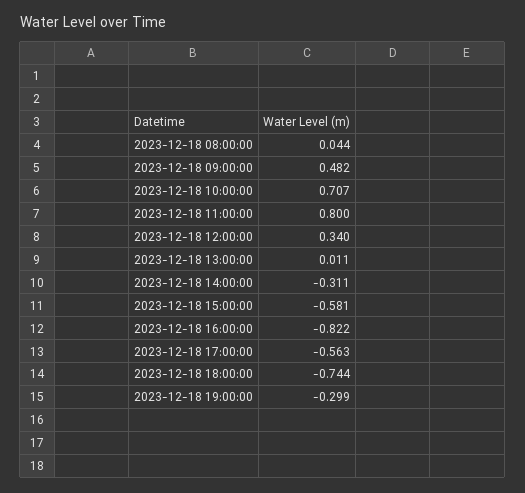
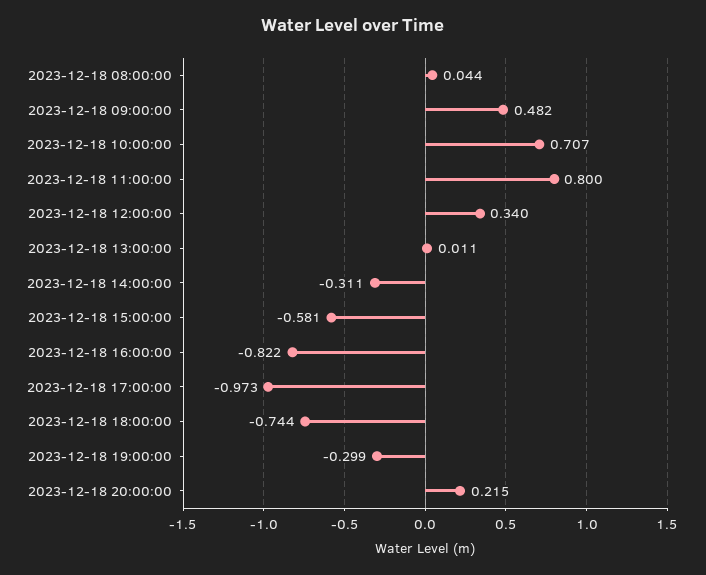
2023-12-18 17:00:00: -0.563 -> -0.973
2023-12-18 20:00:00: none -> 0.215

